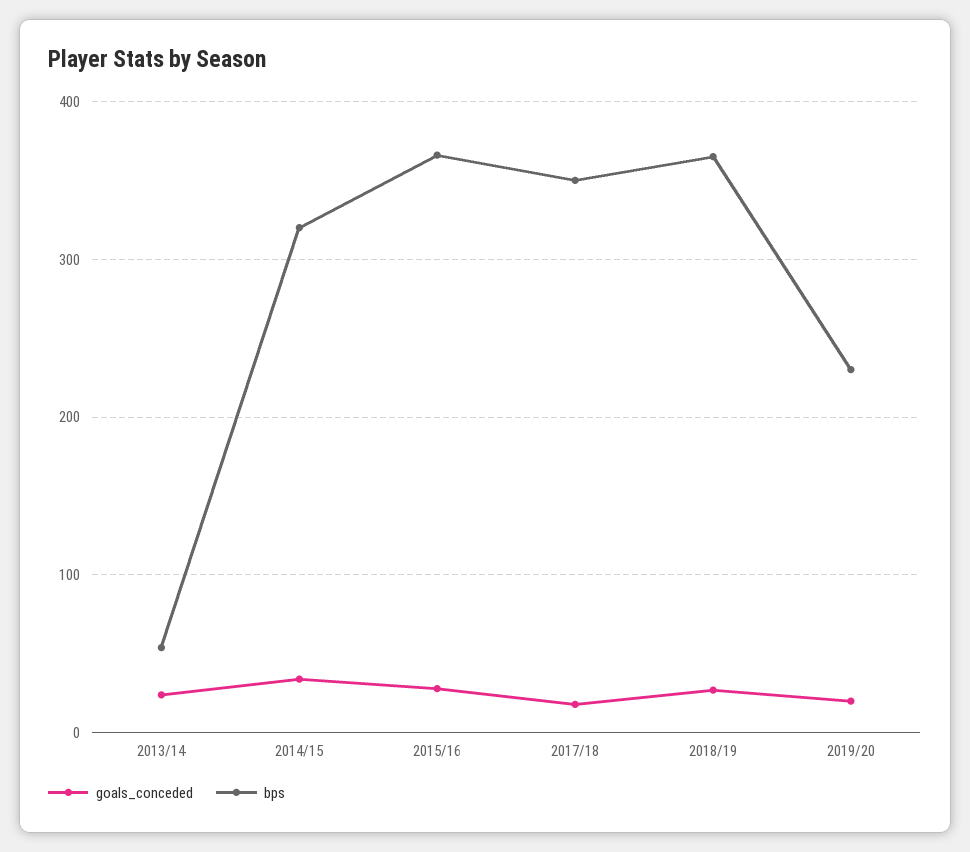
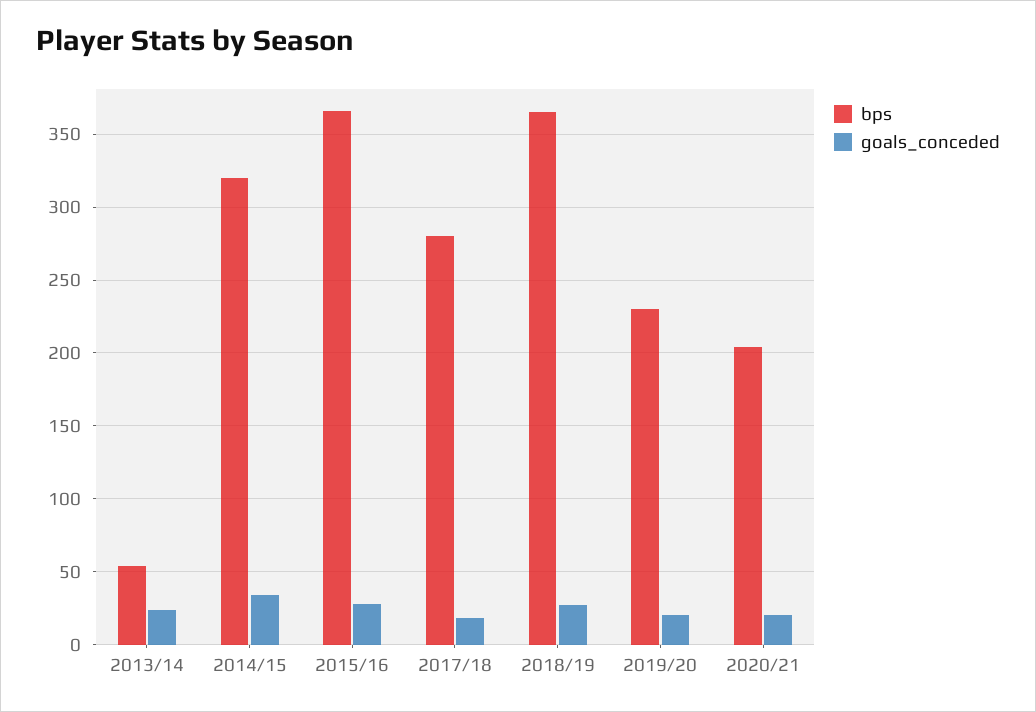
bps, 2017/18: 350 -> 280
bps, 2020/21: none -> 205
goals_conceded, 2020/21: none -> 20

